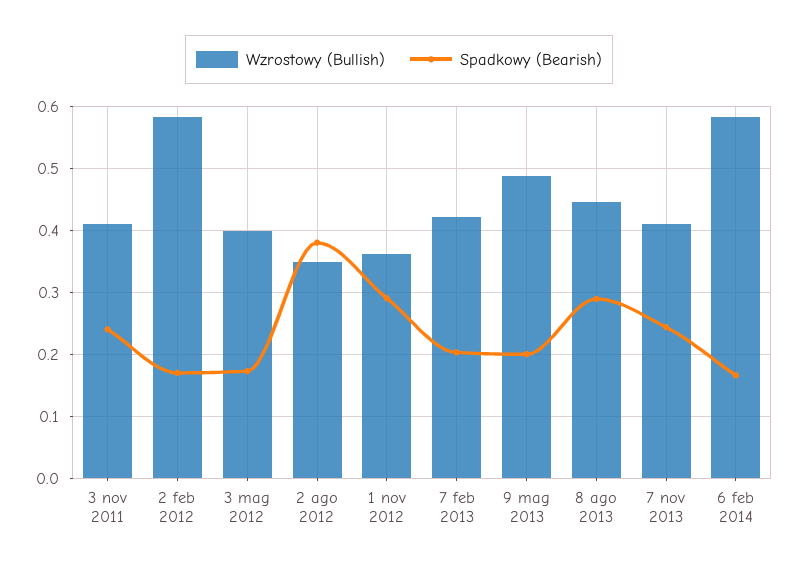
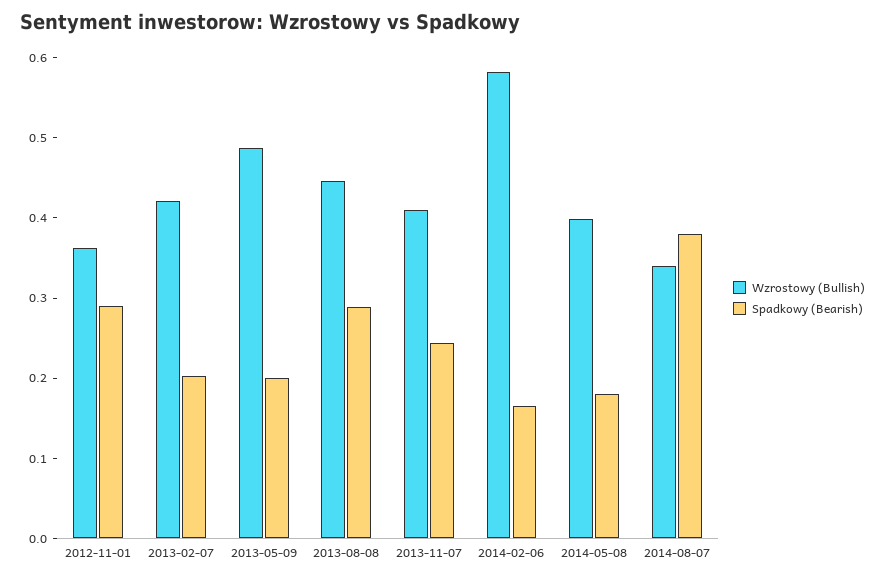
Wzrostowy (Bullish), 3 nov 2011: 0.41 -> none
Spadkowy (Bearish), 3 nov 2011: 0.24 -> none
Wzrostowy (Bullish), 2 feb 2012: 0.58 -> none
Spadkowy (Bearish), 2 feb 2012: 0.17 -> none
Wzrostowy (Bullish), 3 mag 2012: 0.4 -> none
Spadkowy (Bearish), 3 mag 2012: 0.17 -> none
Wzrostowy (Bullish), 2 ago 2012: 0.35 -> none
Spadkowy (Bearish), 2 ago 2012: 0.38 -> none
Wzrostowy (Bullish), 2014-05-08: none -> 0.4
Spadkowy (Bearish), 2014-05-08: none -> 0.18
Wzrostowy (Bullish), 2014-08-07: none -> 0.34
Spadkowy (Bearish), 2014-08-07: none -> 0.38

